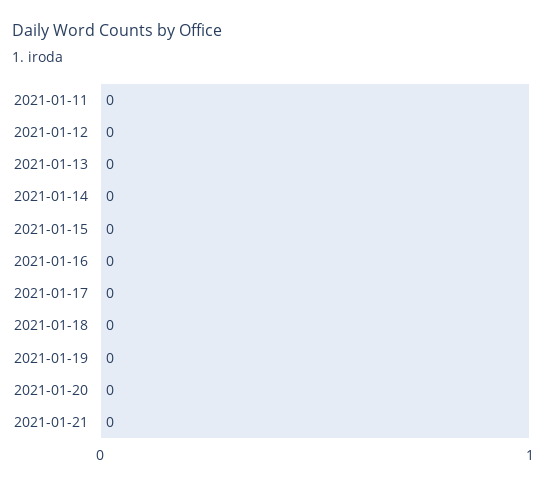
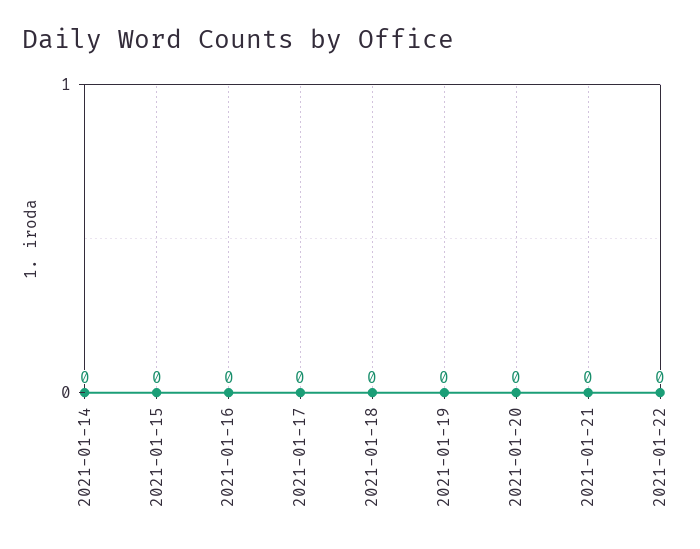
2021-01-11: 0 -> none
2021-01-12: 0 -> none
2021-01-13: 0 -> none
2021-01-22: none -> 0

